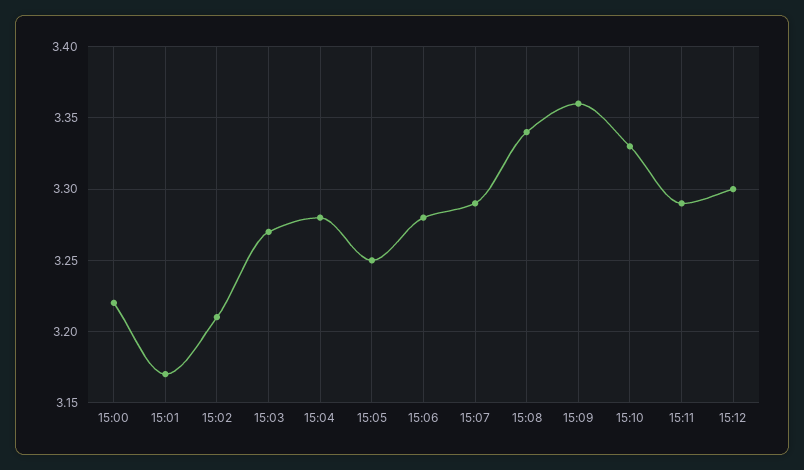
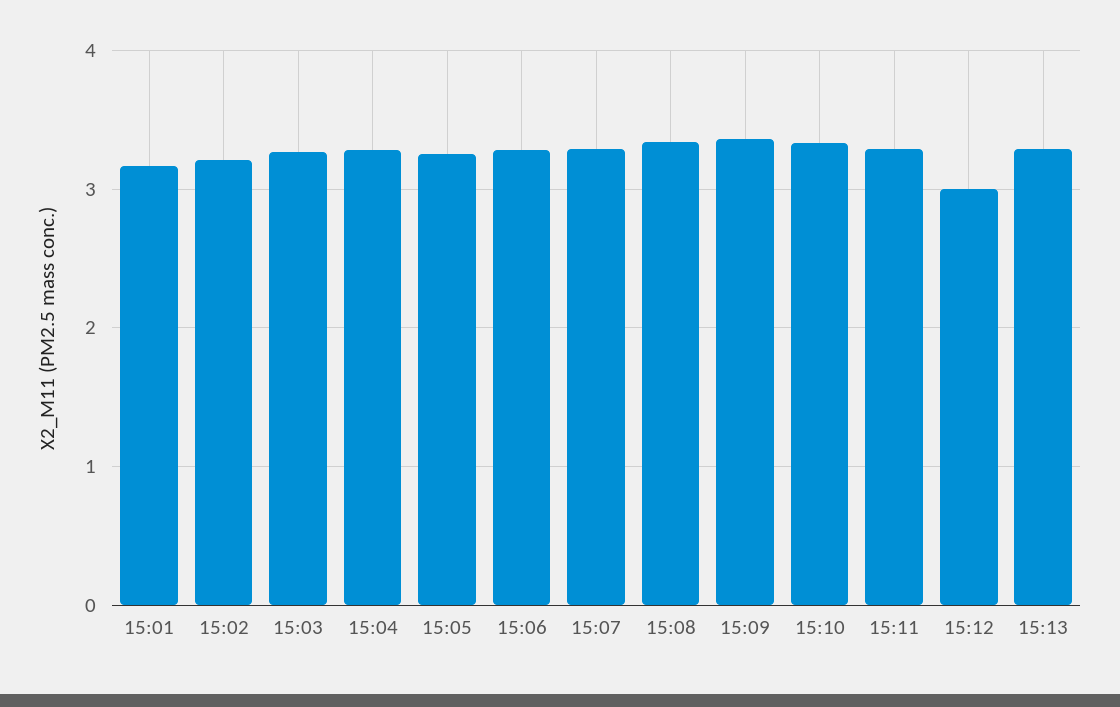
15:00: 3.22 -> none
15:12: 3.3 -> 3
15:13: none -> 3.3

